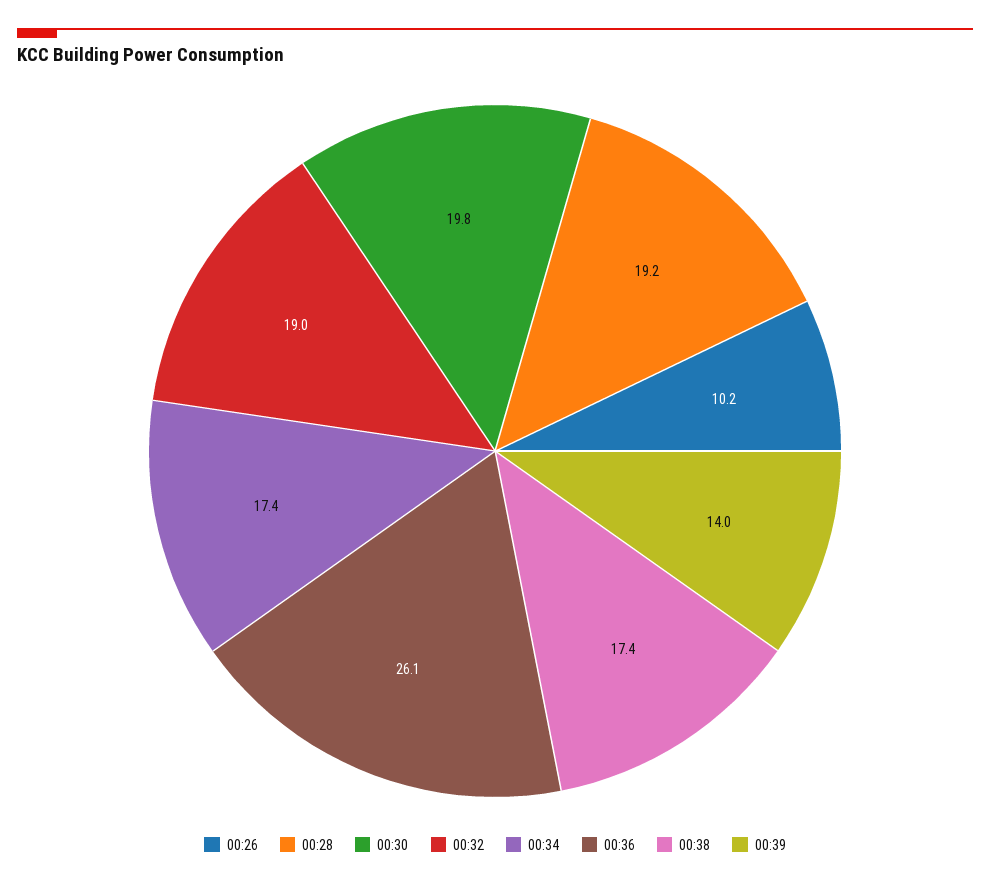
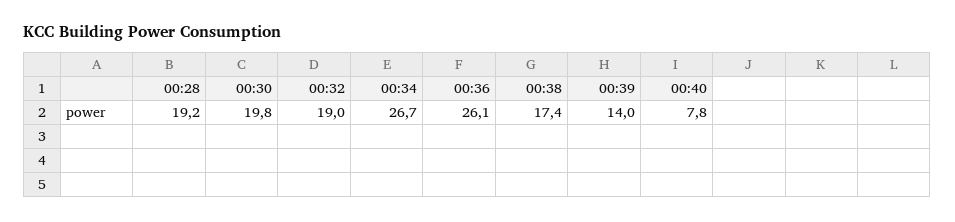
00:26: 10.2 -> none
00:34: 17.4 -> 26.7
00:40: none -> 7.8

